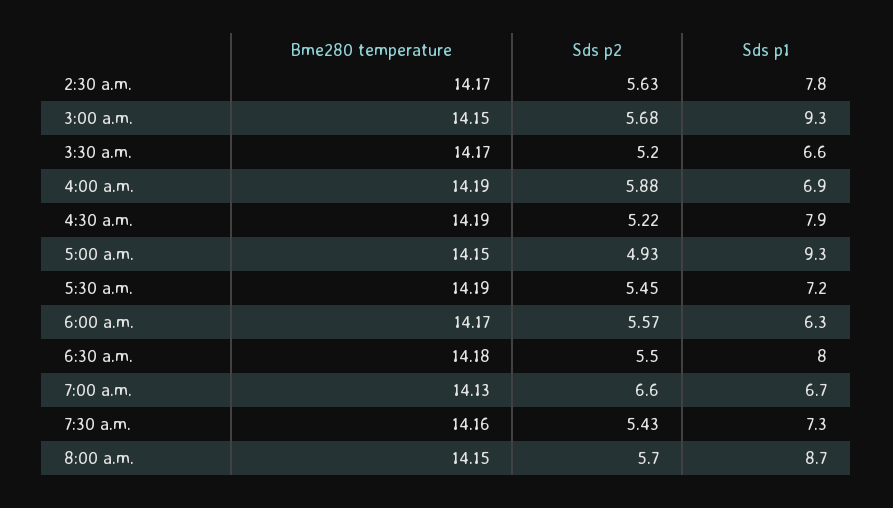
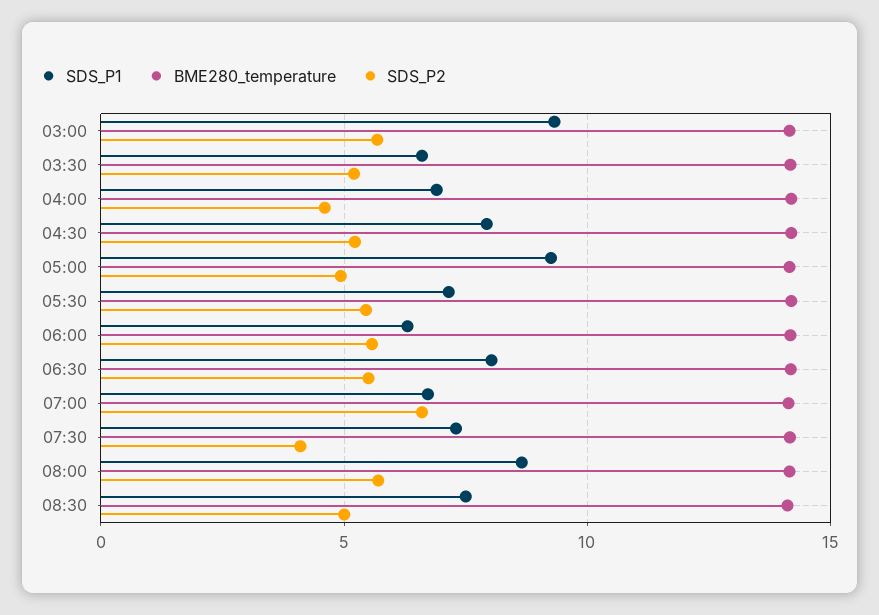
Bme280 temperature, 2:30 a.m.: 14.17 -> none
Sds p2, 2:30 a.m.: 5.63 -> none
Sds p1, 2:30 a.m.: 7.8 -> none
Sds p2, 4:00 a.m.: 5.88 -> 4.5
Sds p2, 7:30 a.m.: 5.43 -> 4
Sds p1, 08:30: none -> 7.5
Bme280 temperature, 08:30: none -> 14
Sds p2, 08:30: none -> 5

